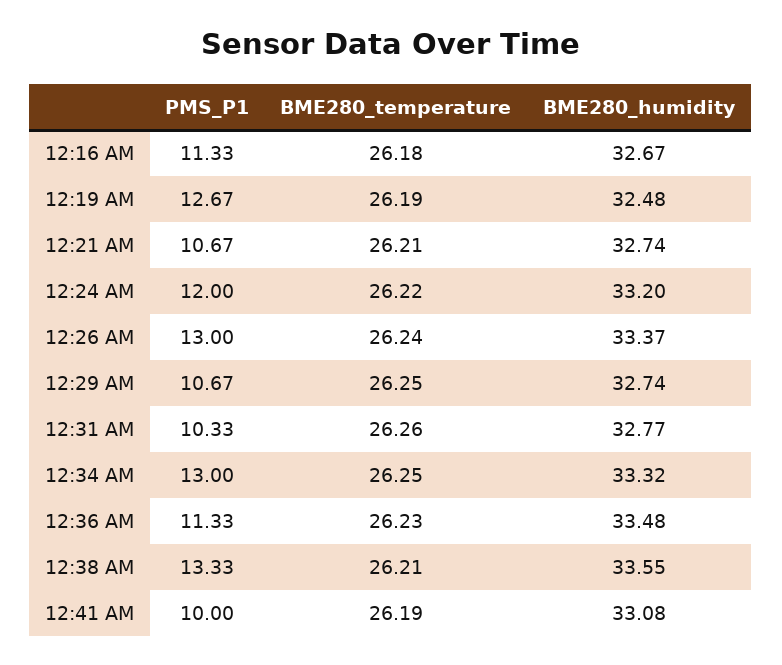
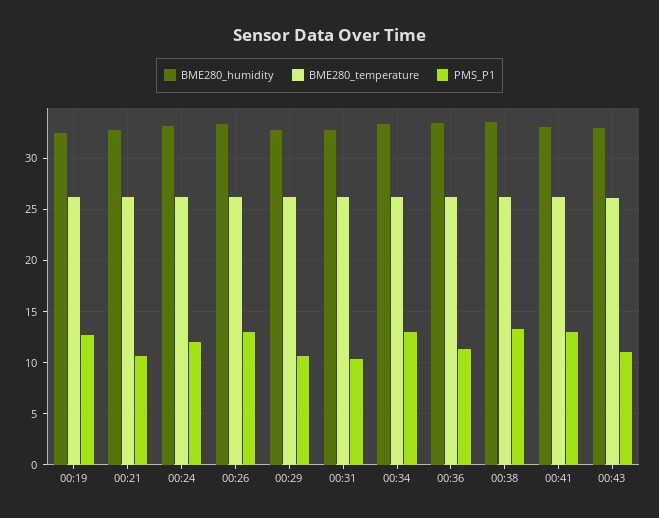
PMS_P1, 12:16 AM: 11.33 -> none
BME280_temperature, 12:16 AM: 26.18 -> none
BME280_humidity, 12:16 AM: 32.67 -> none
PMS_P1, 12:41 AM: 10 -> 13
BME280_humidity, 00:43: none -> 33
BME280_temperature, 00:43: none -> 26
PMS_P1, 00:43: none -> 11

